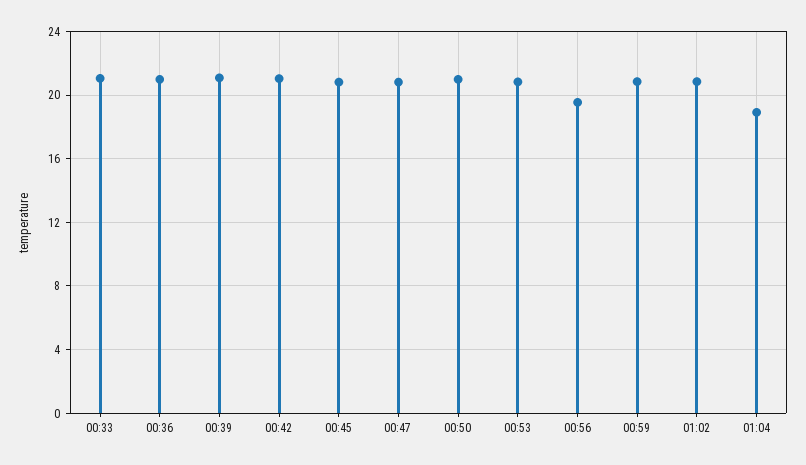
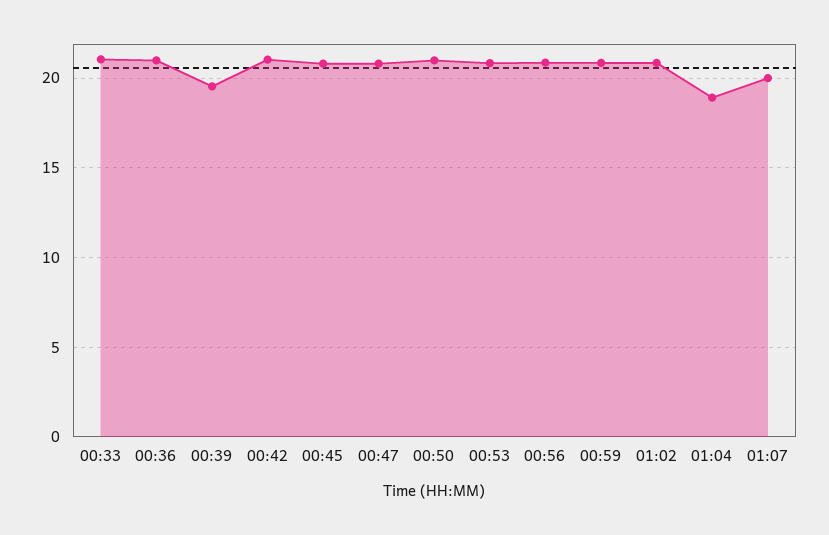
00:39: 21 -> 19.5
00:56: 19.5 -> 21
01:07: none -> 20

